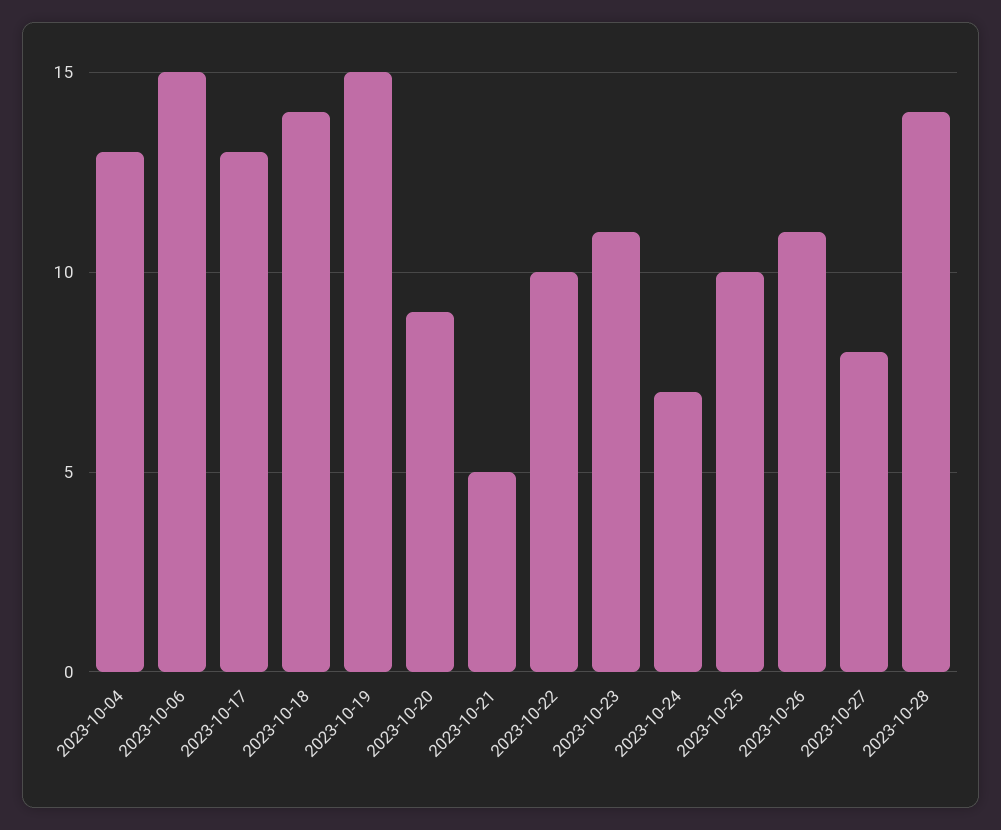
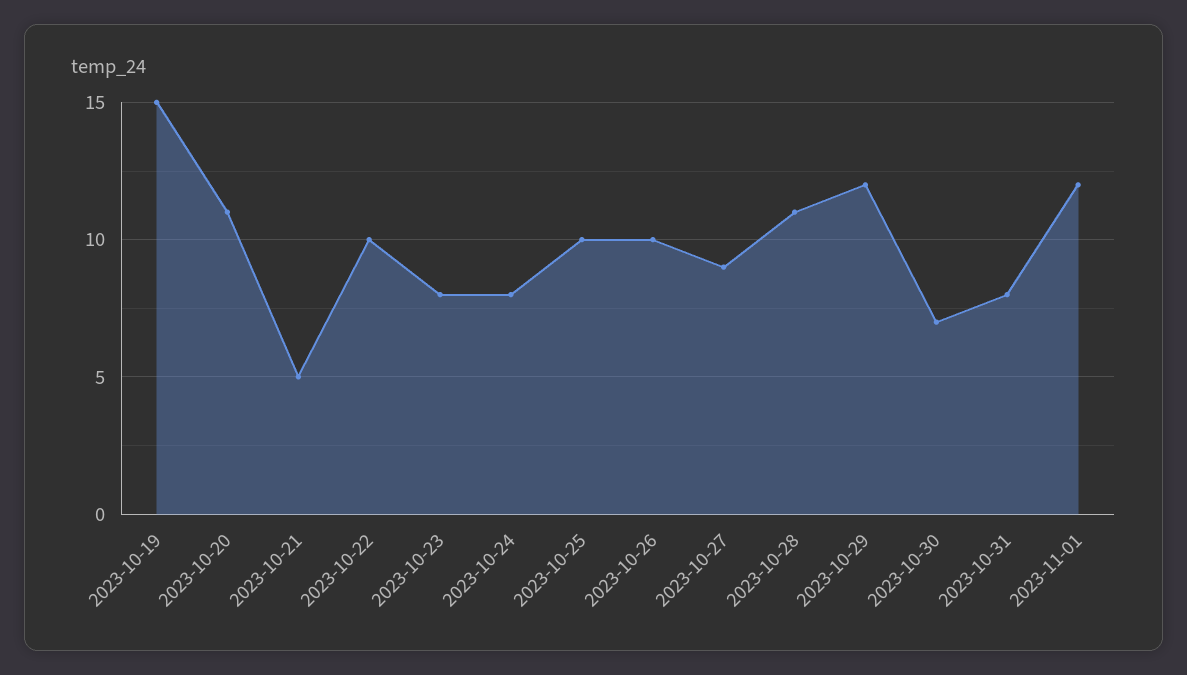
2023-10-04: 13 -> none
2023-10-06: 15 -> none
2023-10-17: 13 -> none
2023-10-18: 14 -> none
2023-10-20: 9 -> 11
2023-10-23: 11 -> 8
2023-10-24: 7 -> 8
2023-10-26: 11 -> 10
2023-10-27: 8 -> 9
2023-10-28: 14 -> 11
2023-10-29: none -> 12
2023-10-30: none -> 7
2023-10-31: none -> 8
2023-11-01: none -> 12

